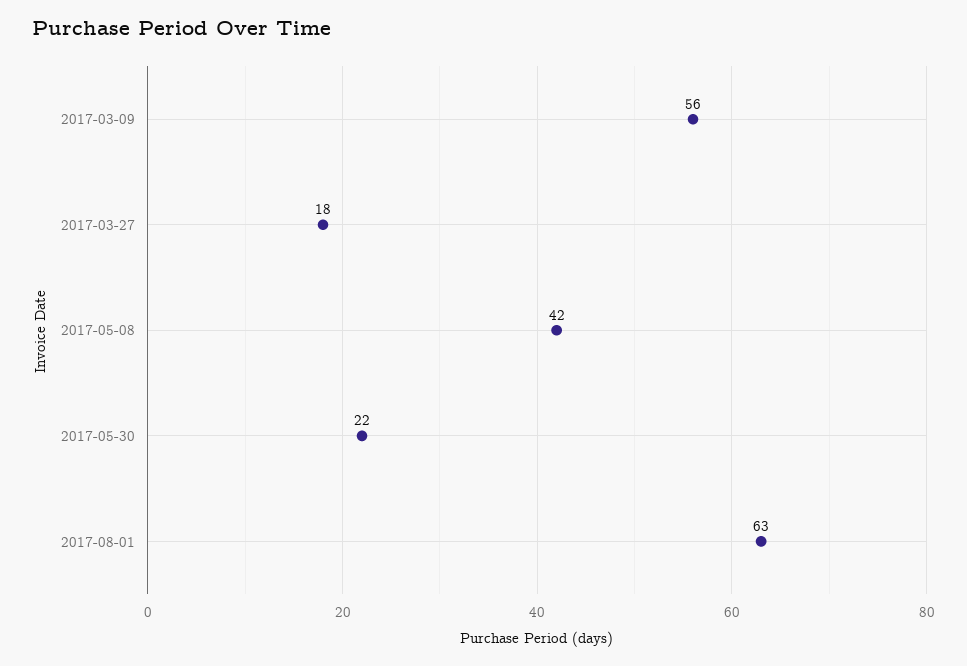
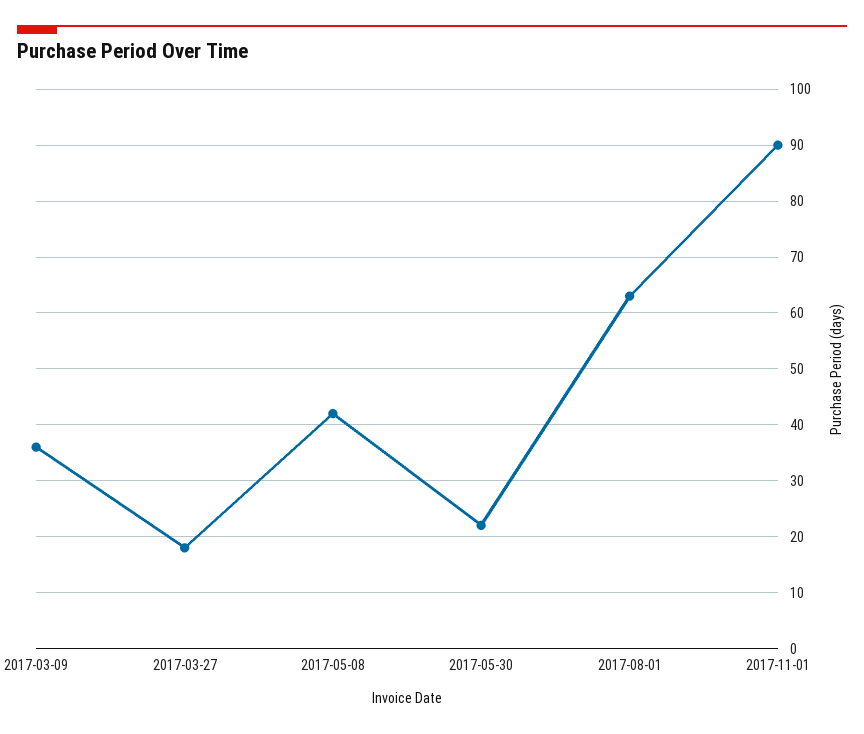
2017-03-09: 56 -> 35
2017-11-01: none -> 90

